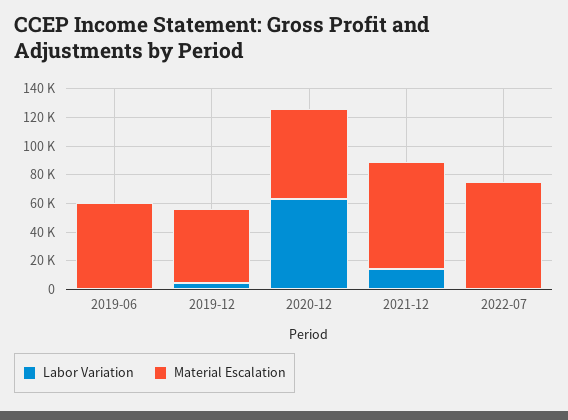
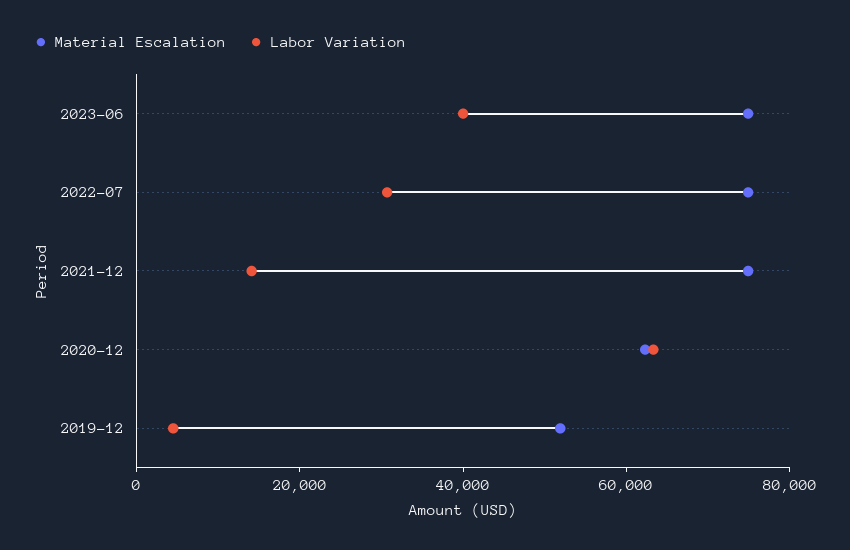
Labor Variation, 2019-06: 0 -> none
Material Escalation, 2019-06: 60000 -> none
Labor Variation, 2022-07: 0 -> 30000
Material Escalation, 2023-06: none -> 75000
Labor Variation, 2023-06: none -> 40000

